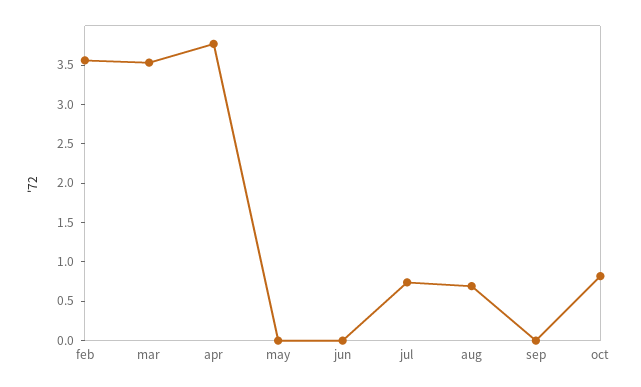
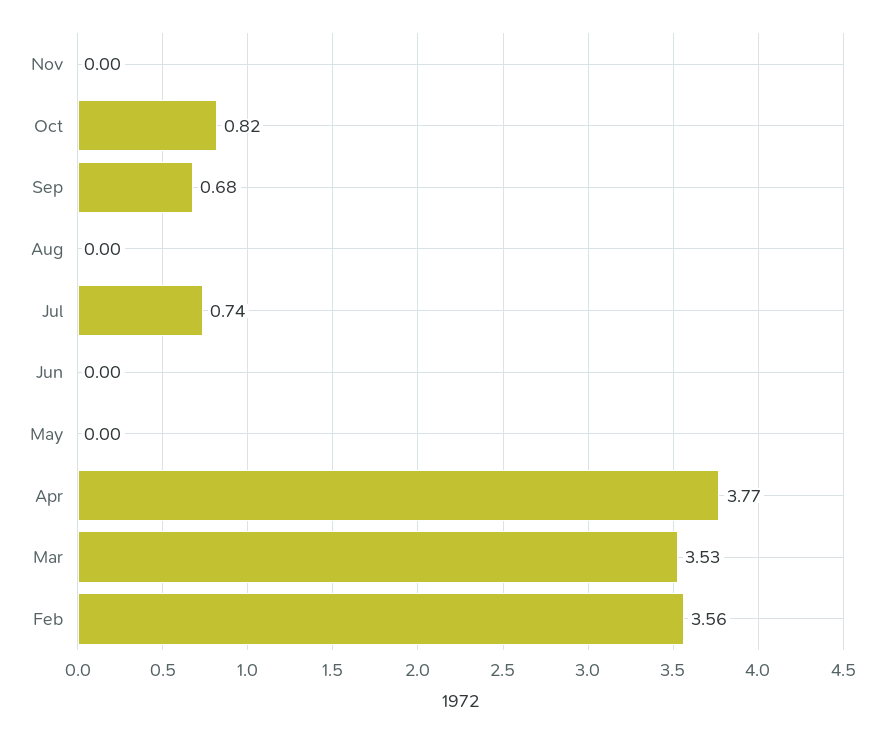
aug: 0.75 -> 0
sep: 0 -> 0.68
Nov: none -> 0

